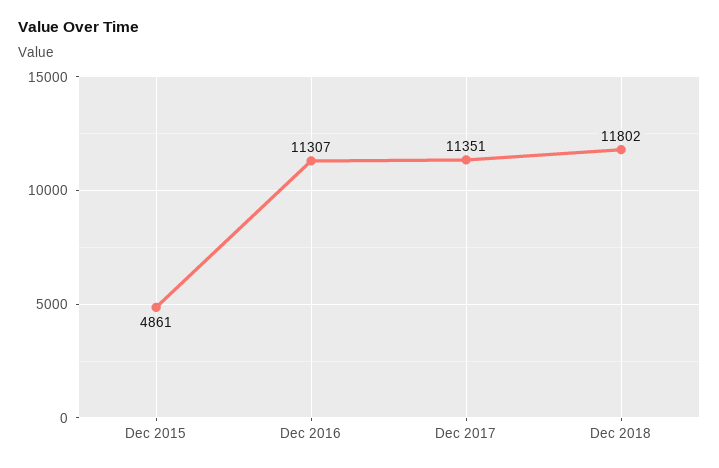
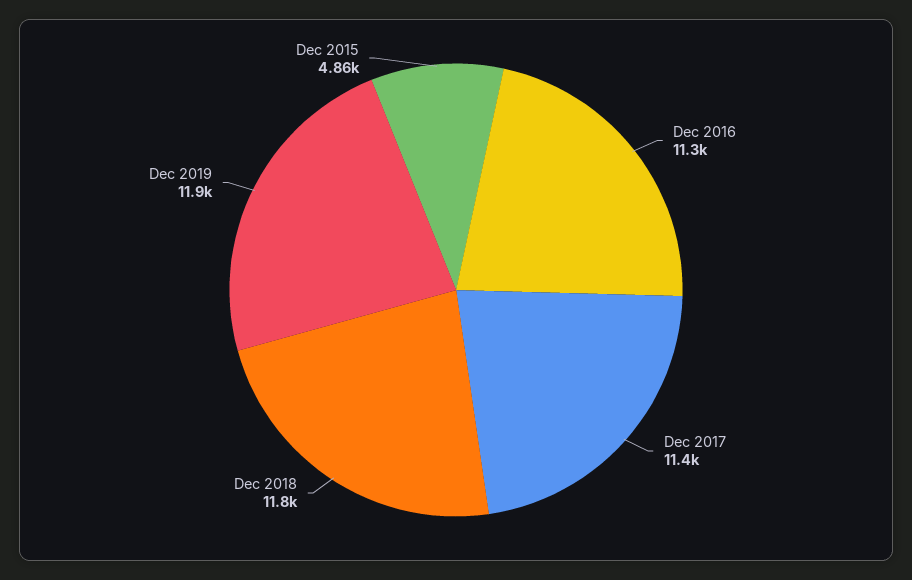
Dec 2019: none -> 11900

